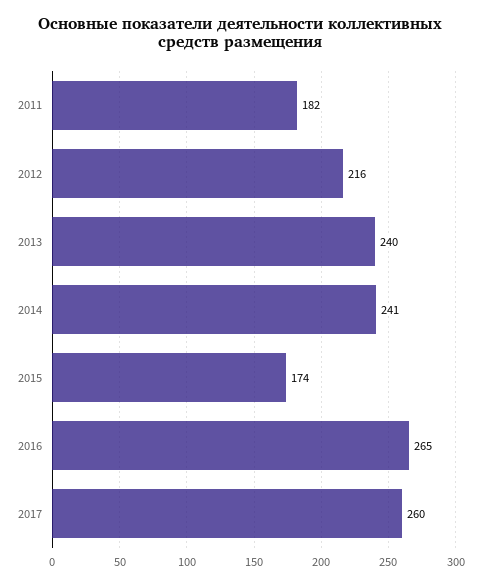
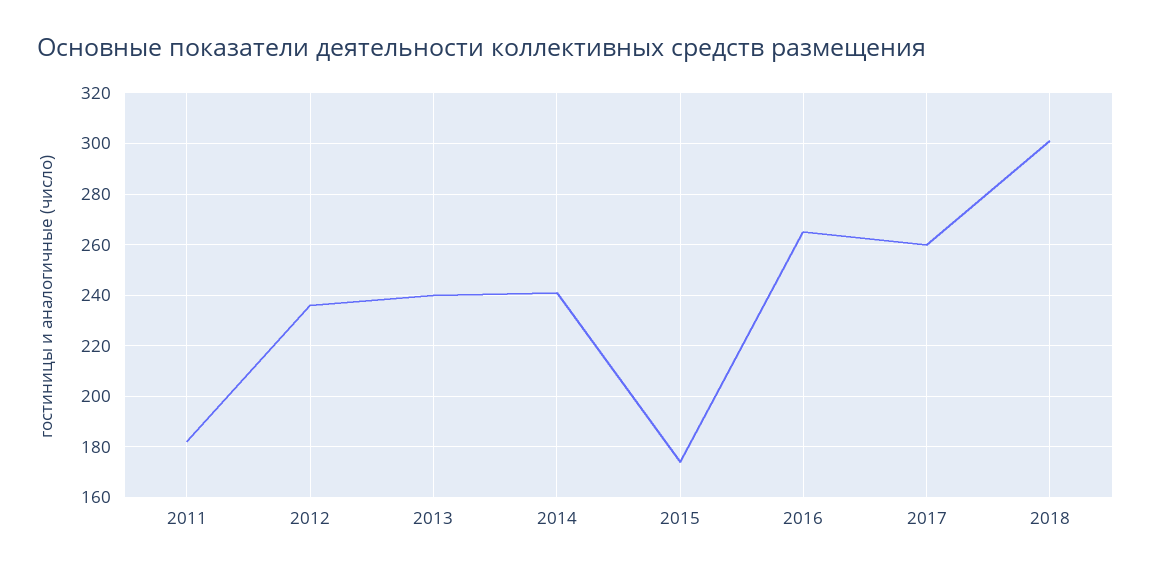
2012: 216 -> 235
2018: none -> 300

